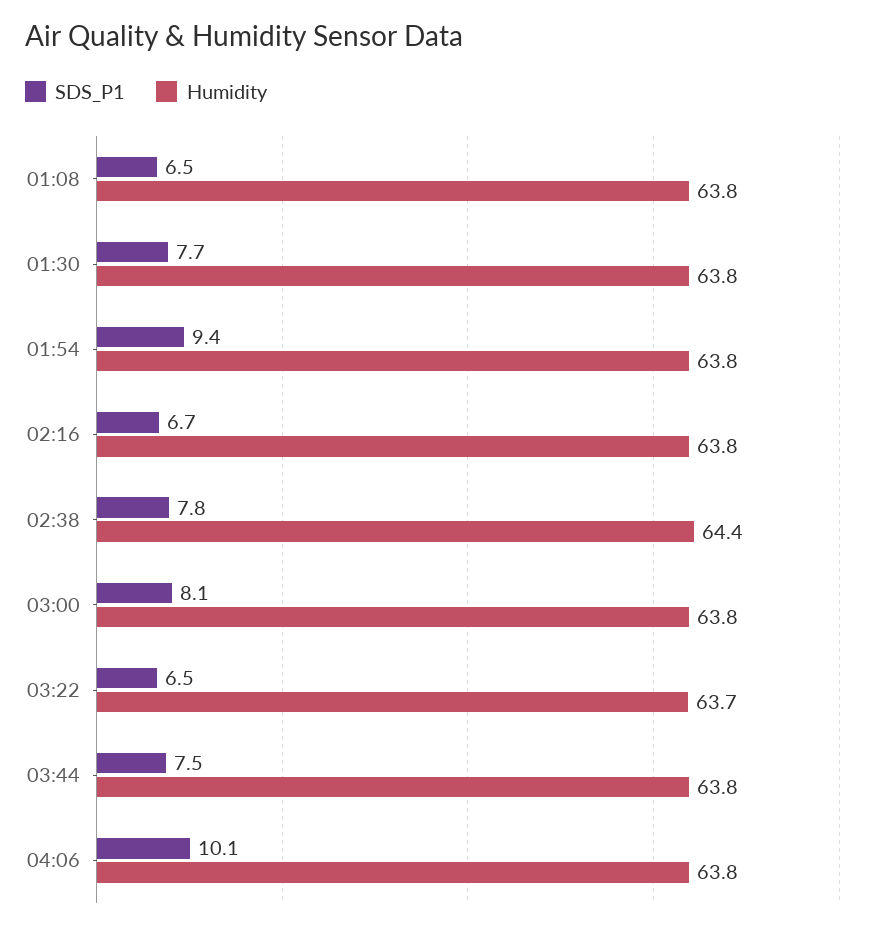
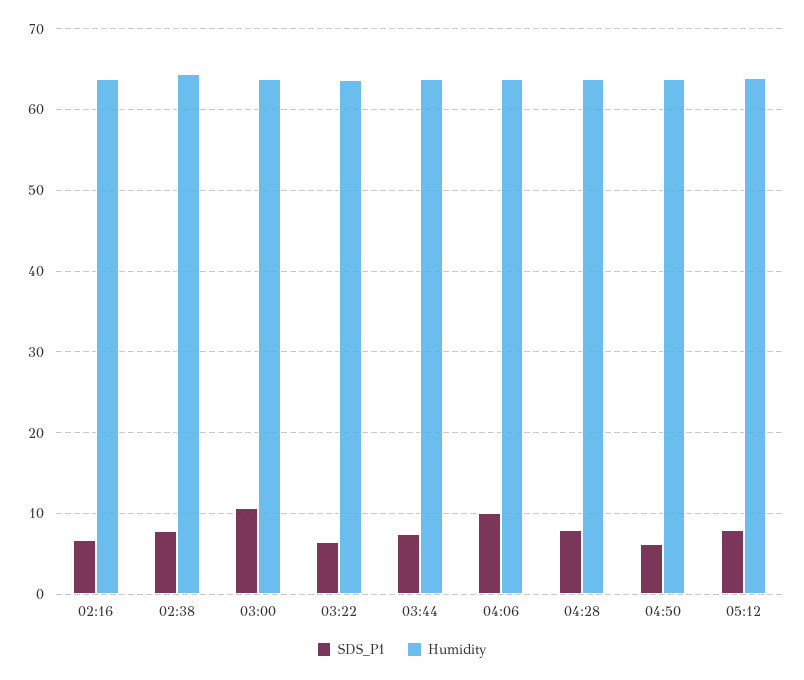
SDS_P1, 01:08: 6.5 -> none
Humidity, 01:08: 63.8 -> none
SDS_P1, 01:30: 7.7 -> none
Humidity, 01:30: 63.8 -> none
SDS_P1, 01:54: 9.4 -> none
Humidity, 01:54: 63.8 -> none
SDS_P1, 03:00: 8.1 -> 11
SDS_P1, 04:28: none -> 8
Humidity, 04:28: none -> 64
SDS_P1, 04:50: none -> 6
Humidity, 04:50: none -> 64
SDS_P1, 05:12: none -> 8
Humidity, 05:12: none -> 64

